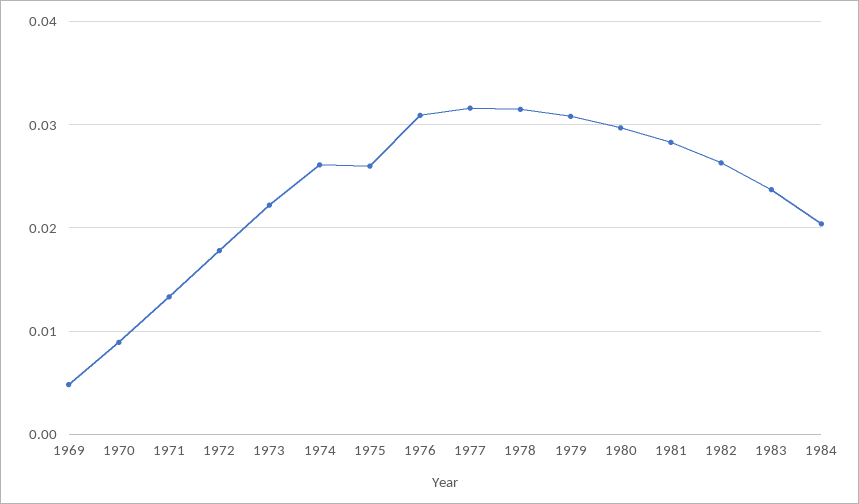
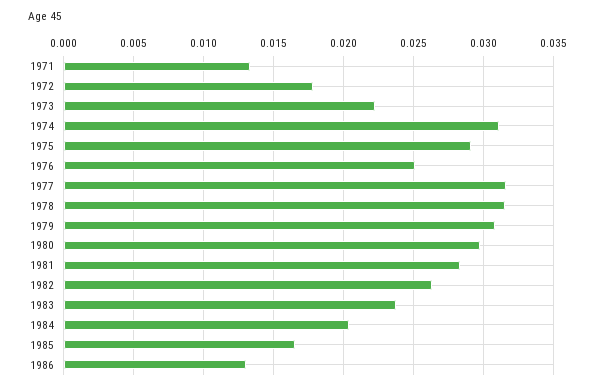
1969: 0.005 -> none
1970: 0.009 -> none
1974: 0.026 -> 0.031
1975: 0.026 -> 0.029
1976: 0.031 -> 0.025
1985: none -> 0.0165
1986: none -> 0.013

